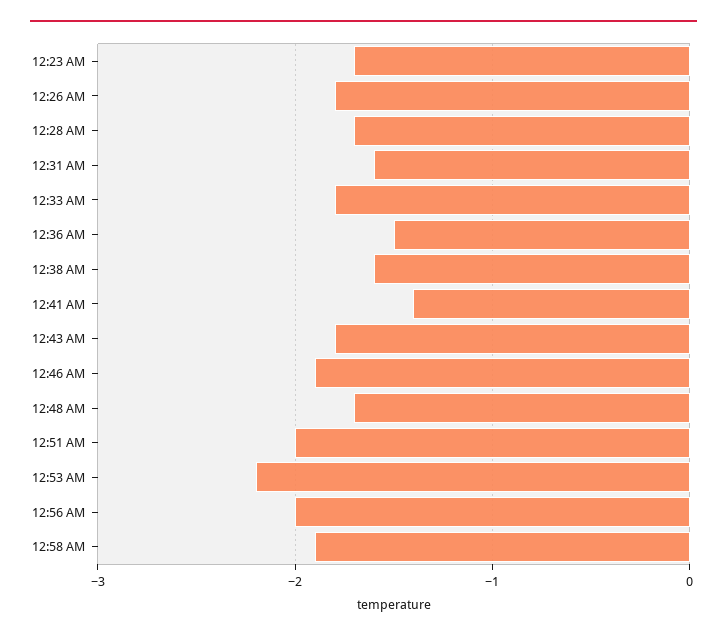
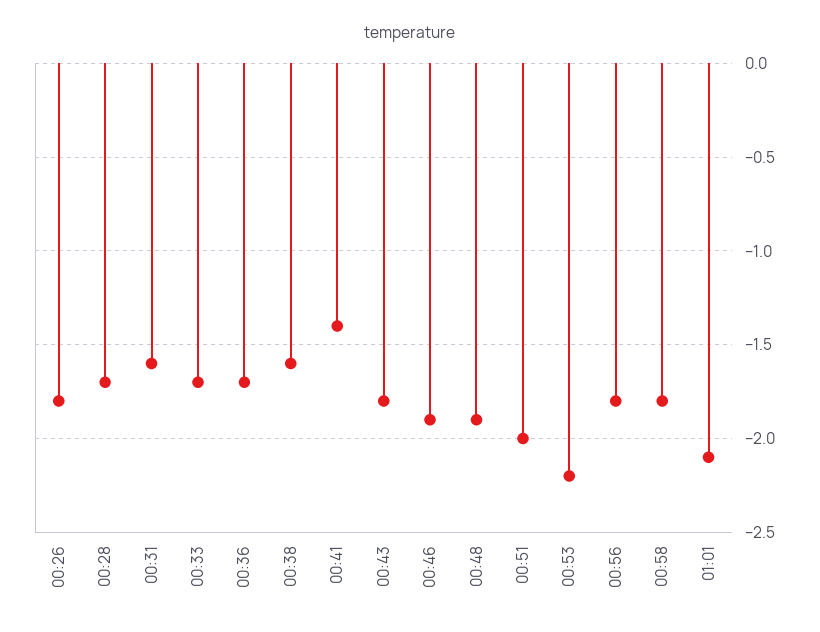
12:23 AM: -1.7 -> none
12:33 AM: -1.8 -> -1.7
12:36 AM: -1.5 -> -1.7
12:48 AM: -1.7 -> -1.9
12:56 AM: -2 -> -1.8
12:58 AM: -1.9 -> -1.8
01:01: none -> -2.1

